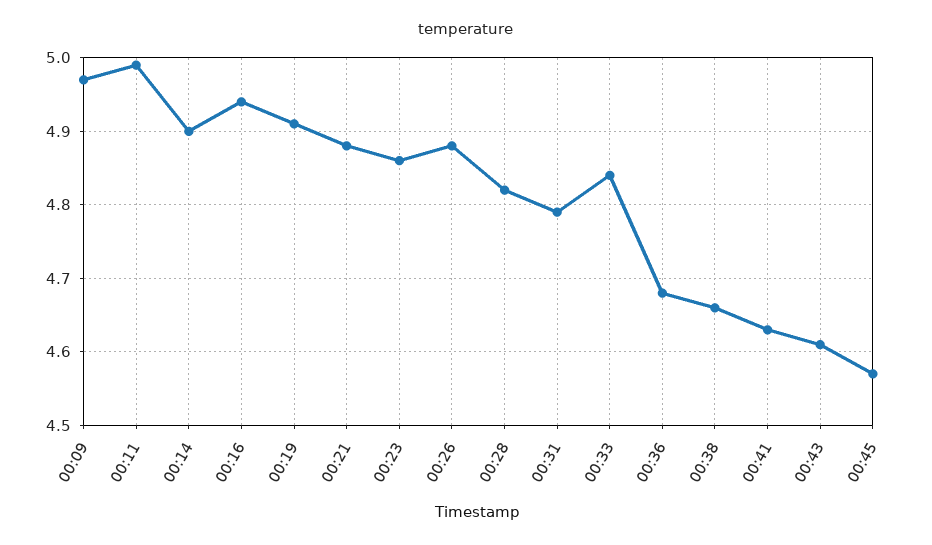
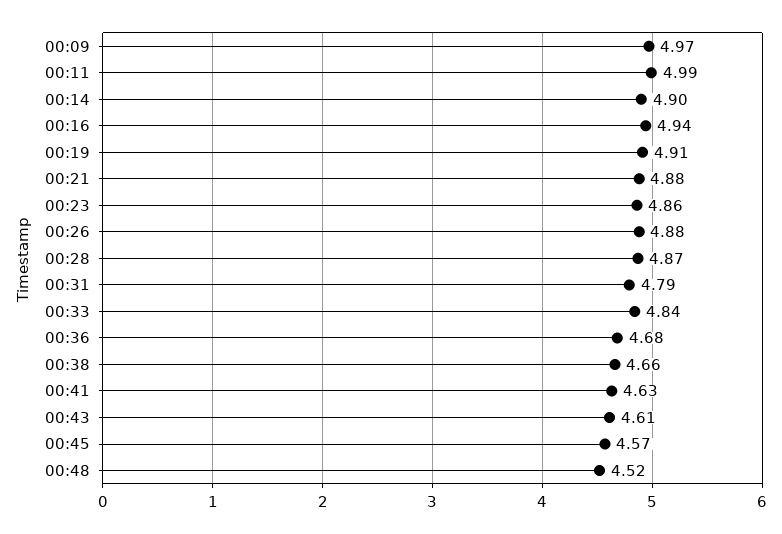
00:28: 4.82 -> 4.87
00:48: none -> 4.52

